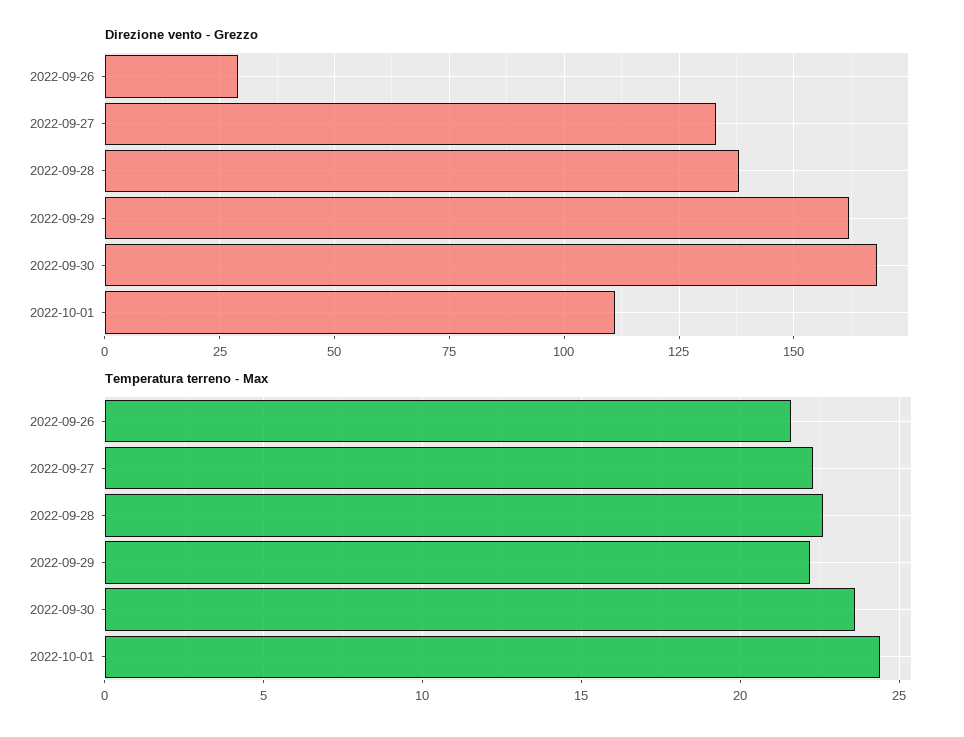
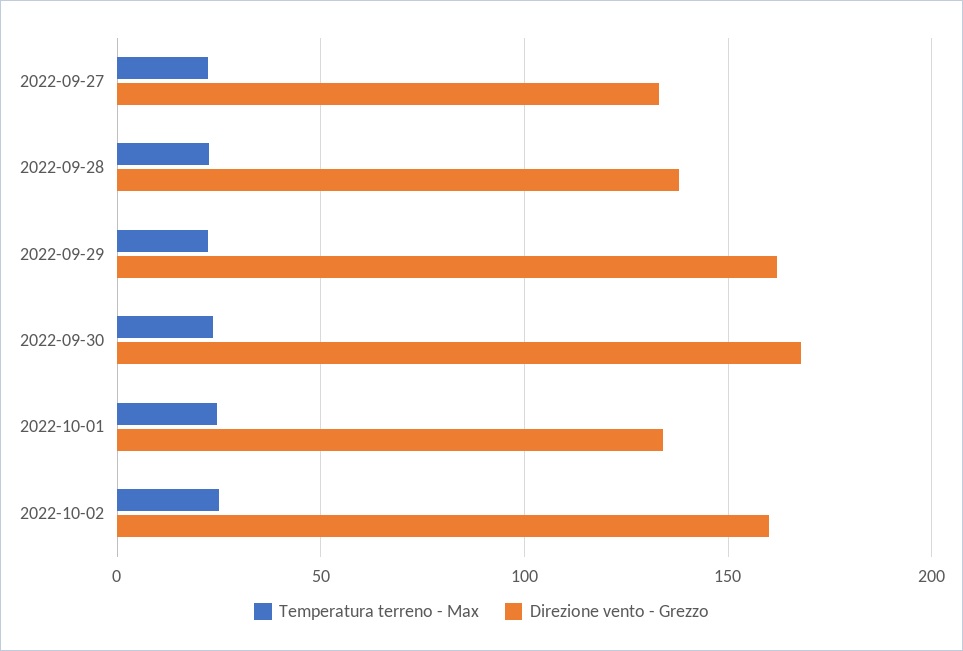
Direzione vento - Grezzo, 2022-09-26: 30 -> none
Direzione vento - Grezzo, 2022-10-01: 110 -> 135
Temperatura terreno - Max, 2022-09-26: 21.5 -> none
Temperatura terreno - Max, 2022-10-02: none -> 25
Direzione vento - Grezzo, 2022-10-02: none -> 160

